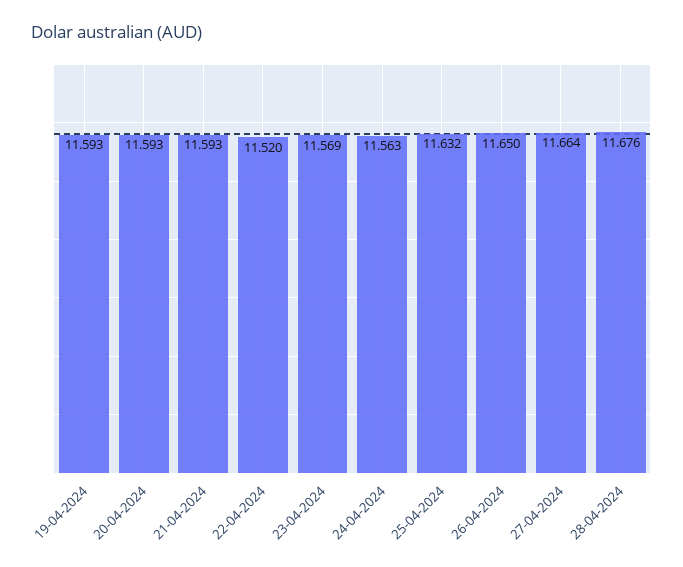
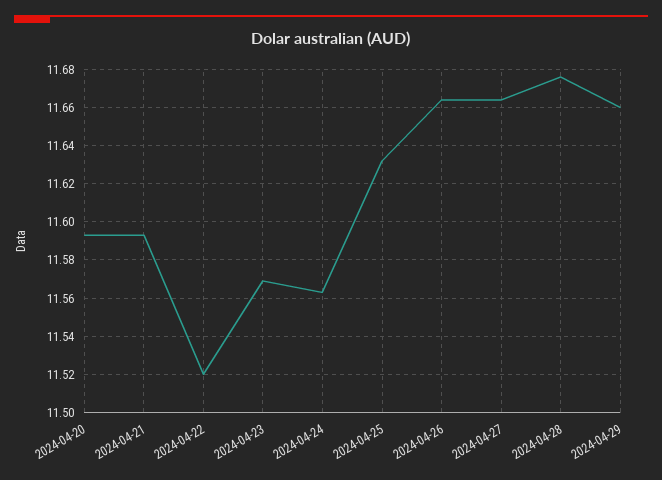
19-04-2024: 11.593 -> none
26-04-2024: 11.65 -> 11.665
2024-04-29: none -> 11.66

